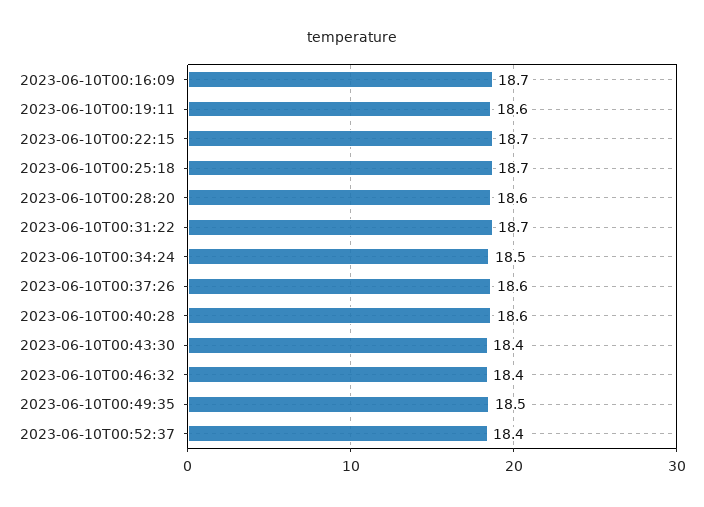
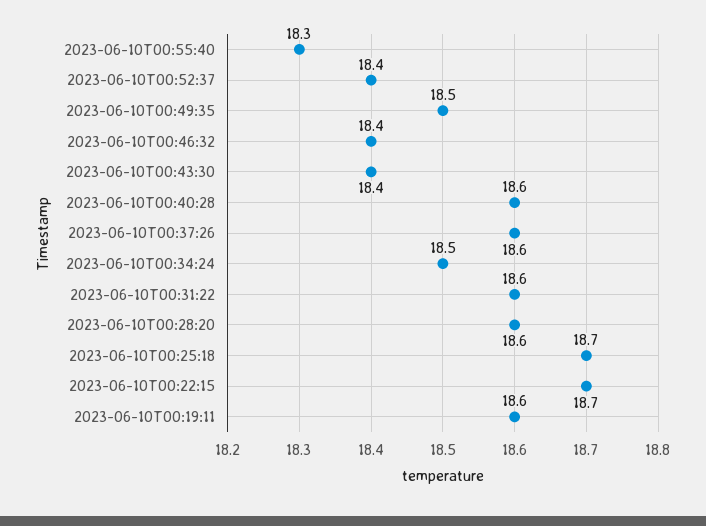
2023-06-10T00:16:09: 18.7 -> none
2023-06-10T00:31:22: 18.7 -> 18.6
2023-06-10T00:55:40: none -> 18.3

